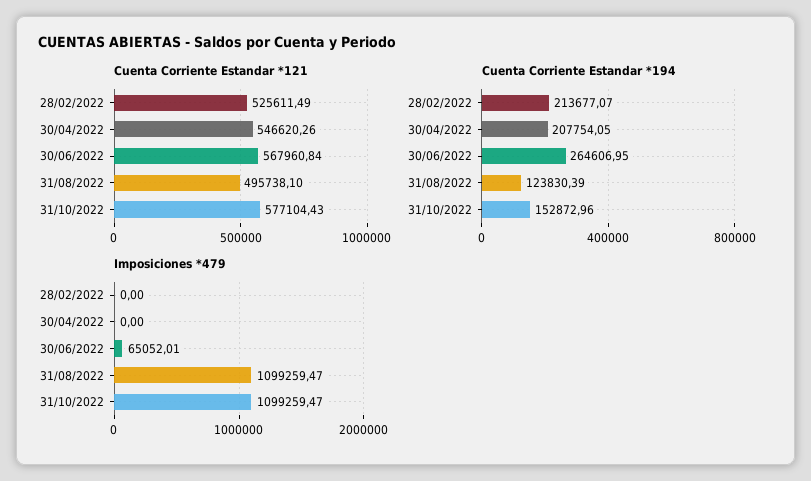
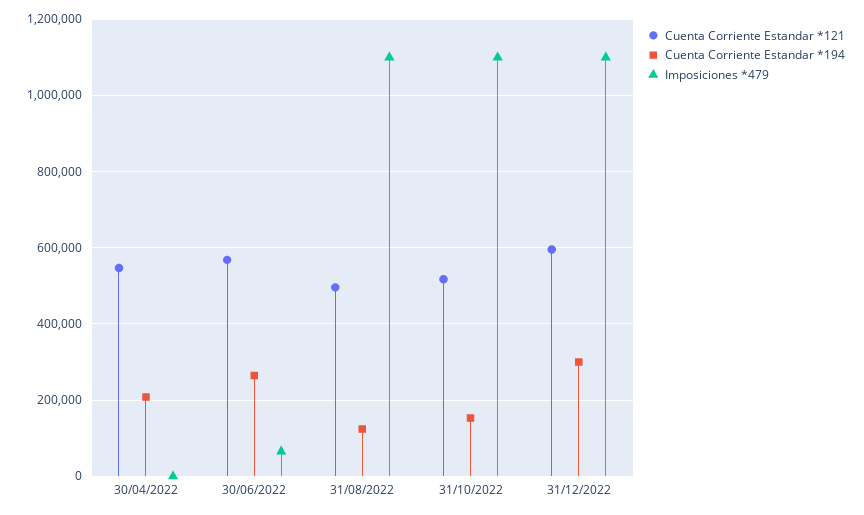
Cuenta Corriente Estandar *121, 28/02/2022: 525611.49 -> none
Cuenta Corriente Estandar *121, 31/10/2022: 577104.43 -> 520000
Cuenta Corriente Estandar *194, 28/02/2022: 213677.07 -> none
Imposiciones *479, 28/02/2022: 0 -> none
Cuenta Corriente Estandar *121, 31/12/2022: none -> 600000
Cuenta Corriente Estandar *194, 31/12/2022: none -> 300000
Imposiciones *479, 31/12/2022: none -> 1100000

